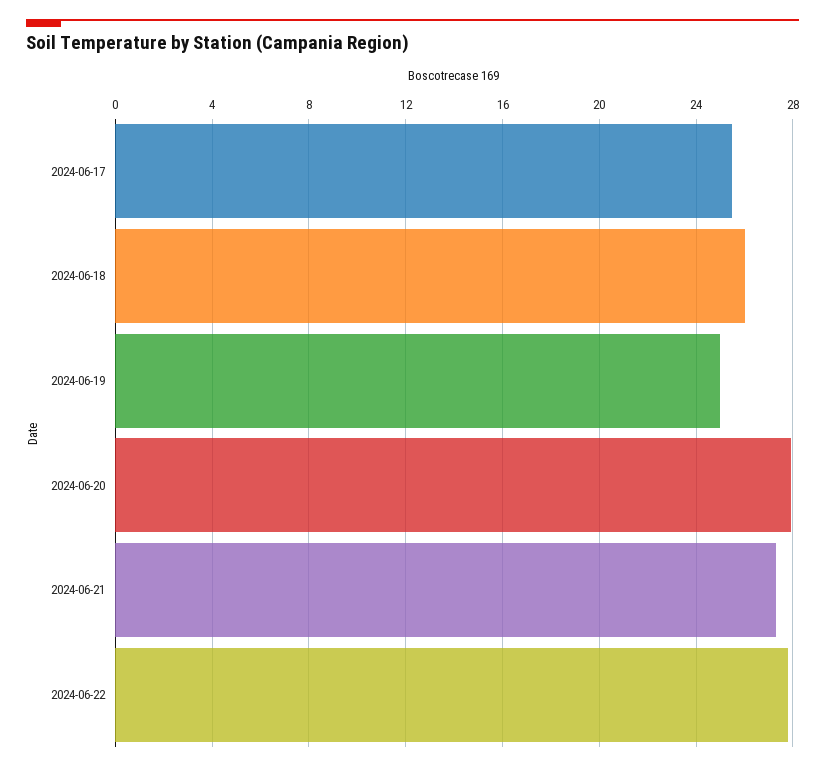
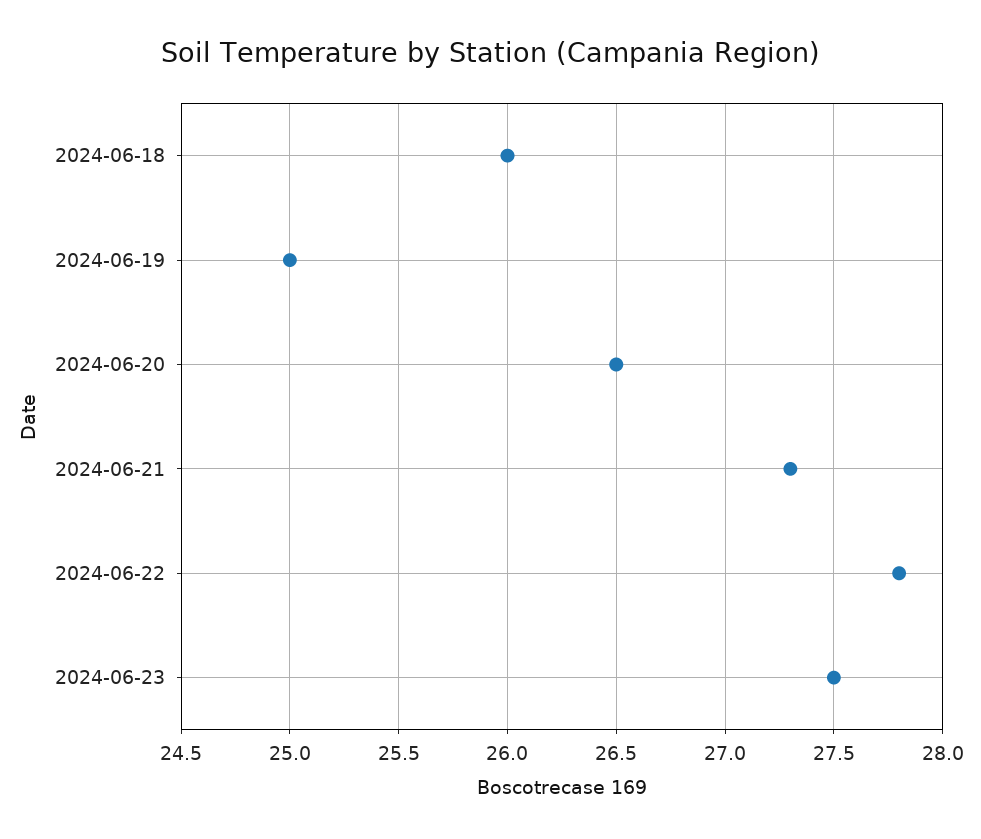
2024-06-17: 25.5 -> none
2024-06-20: 28 -> 26.5
2024-06-23: none -> 27.5

